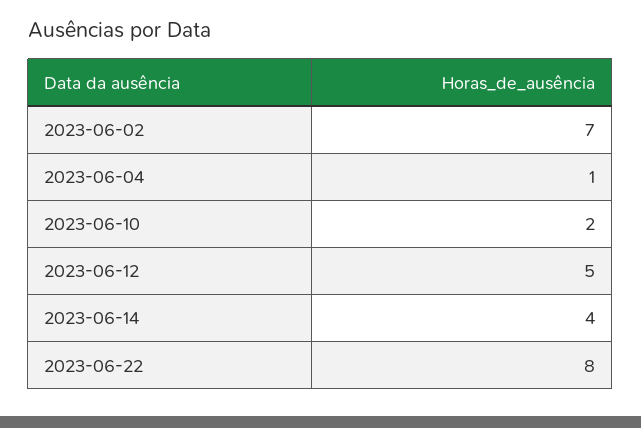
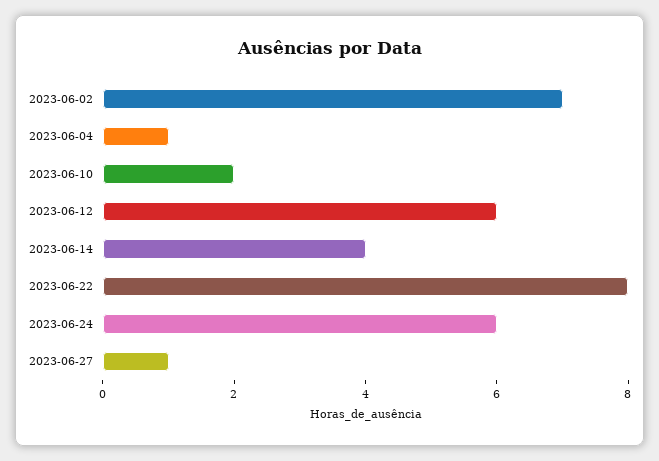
2023-06-12: 5 -> 6
2023-06-24: none -> 6
2023-06-27: none -> 1

